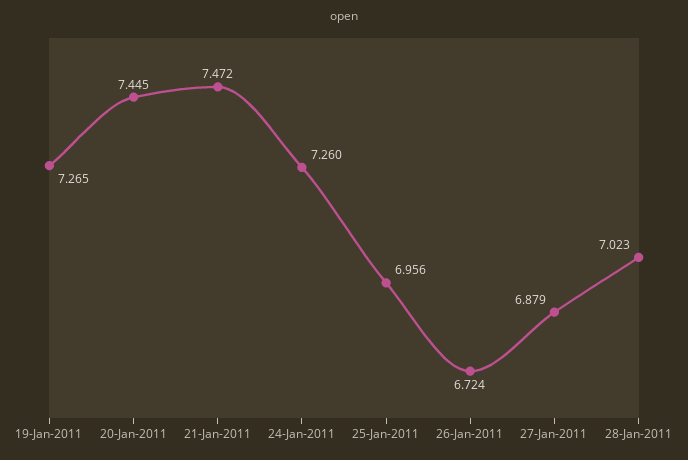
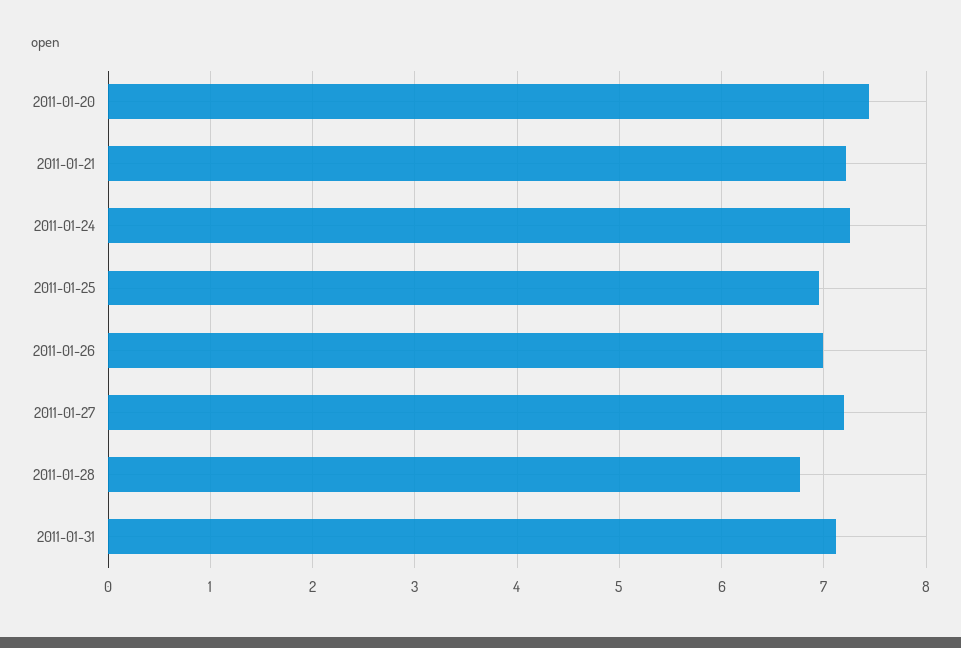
19-Jan-2011: 7.265 -> none
21-Jan-2011: 7.472 -> 7.2
26-Jan-2011: 6.724 -> 7
27-Jan-2011: 6.879 -> 7.2
28-Jan-2011: 7.023 -> 6.8
2011-01-31: none -> 7.1

